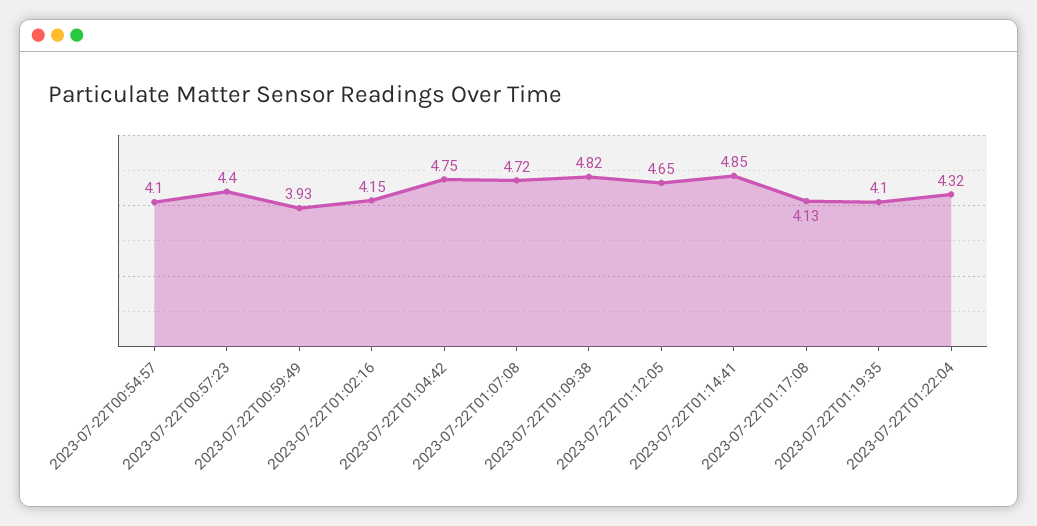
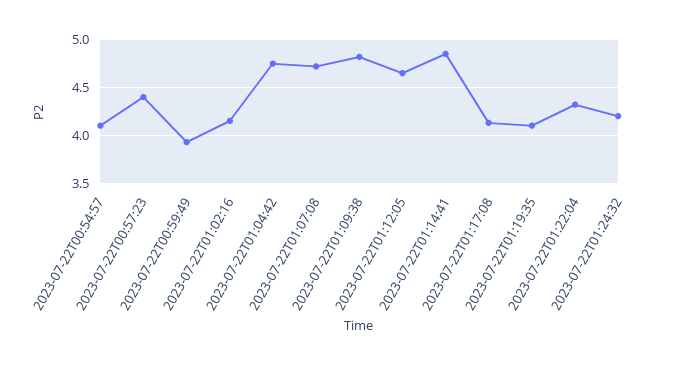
2023-07-22T01:24:32: none -> 4.2

